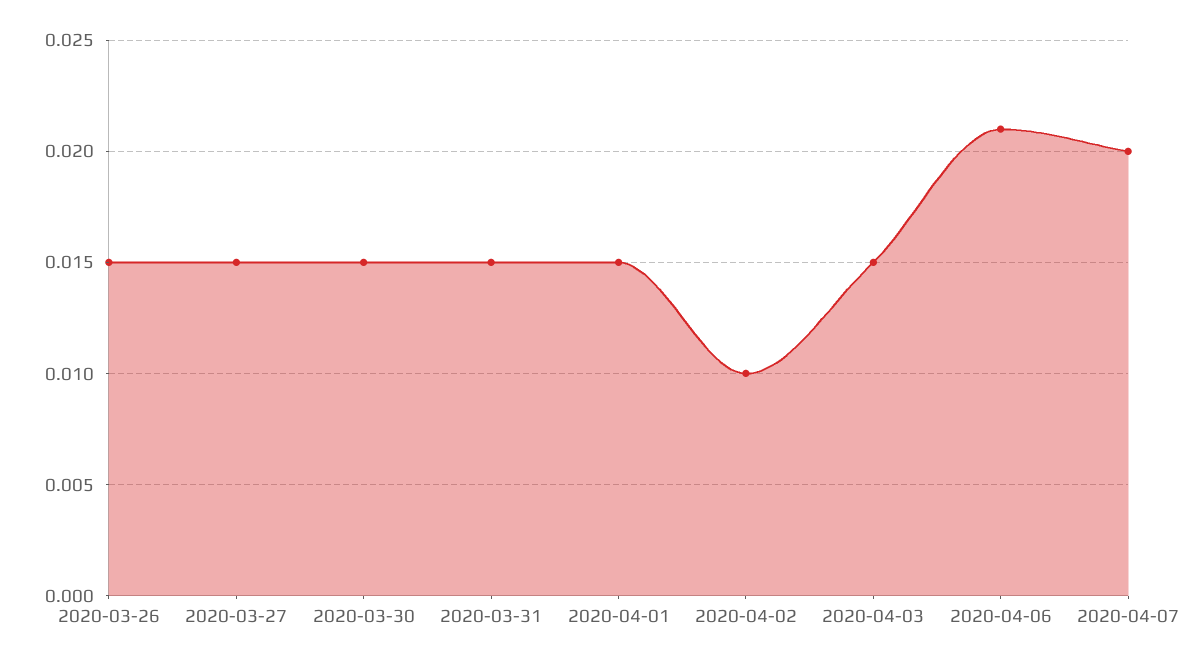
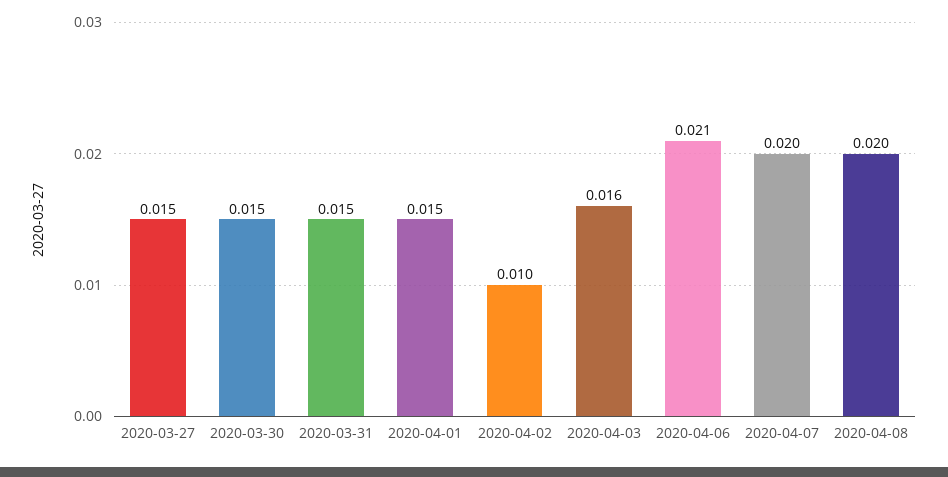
2020-03-26: 0.015 -> none
2020-04-03: 0.015 -> 0.016
2020-04-08: none -> 0.02

